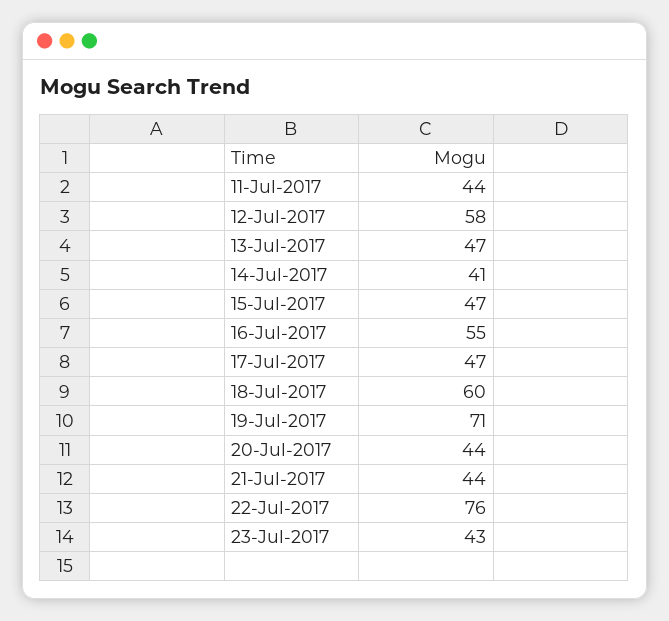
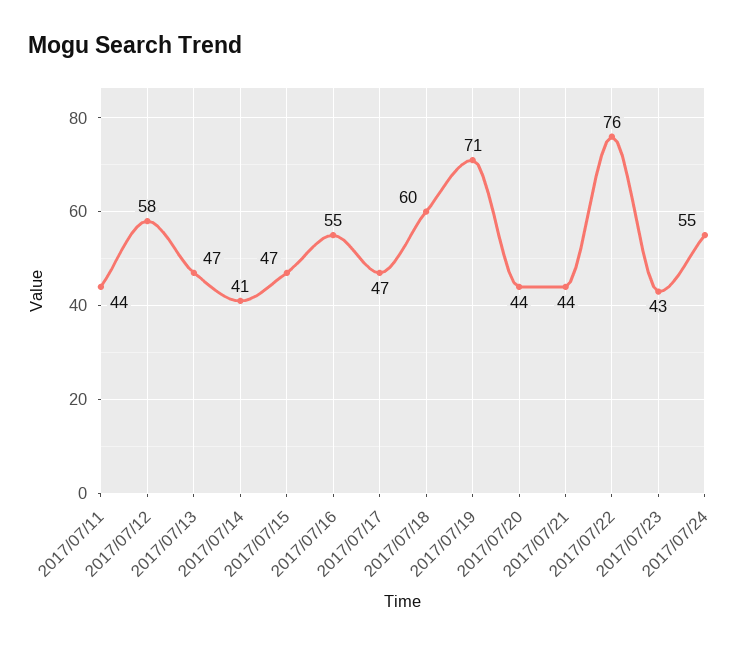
2017/07/24: none -> 55

